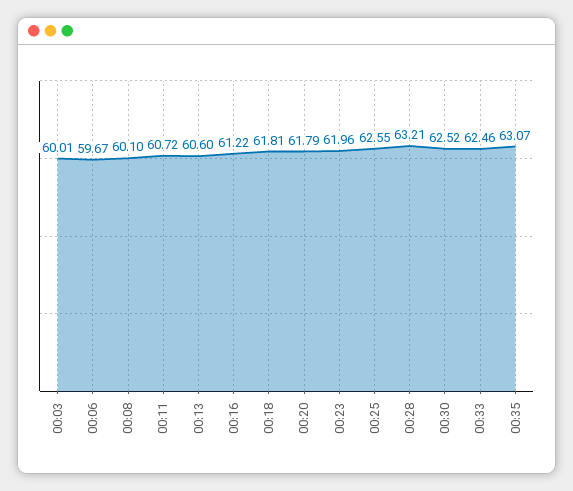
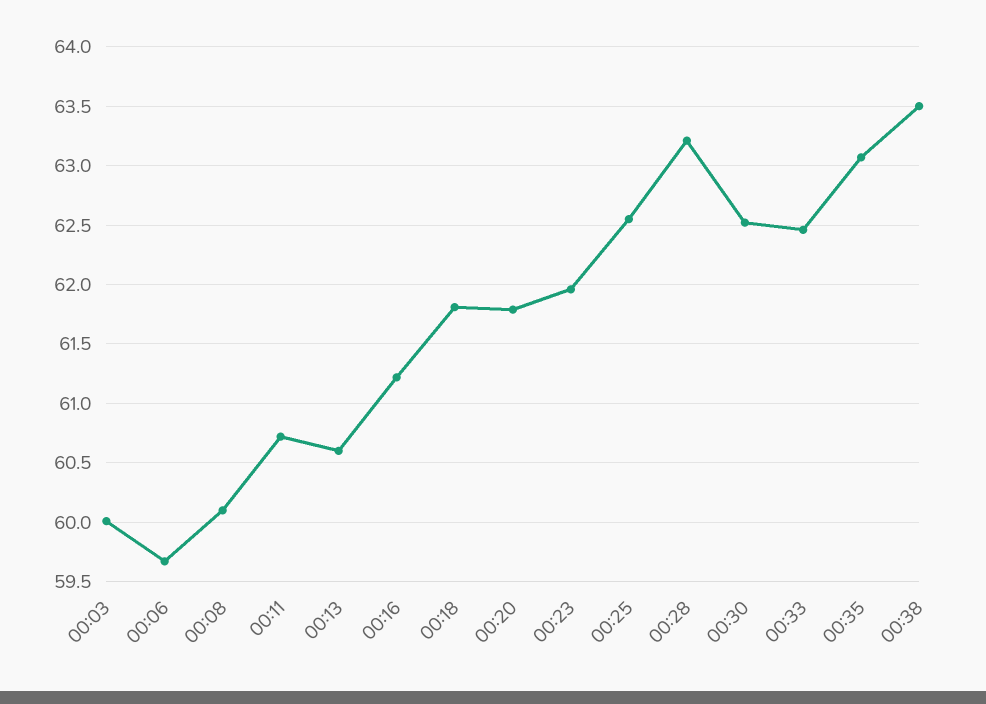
00:38: none -> 63.5

